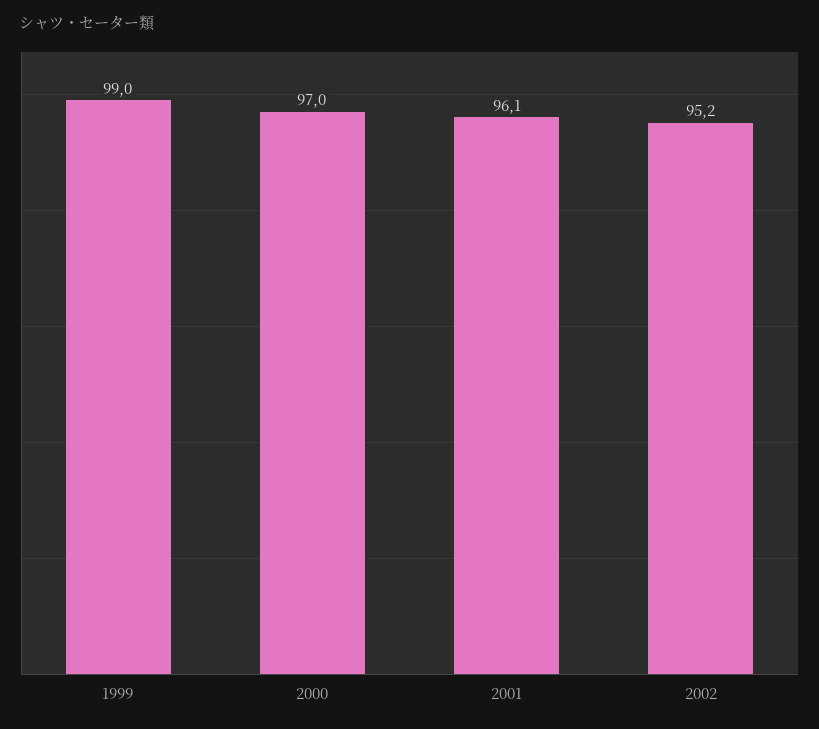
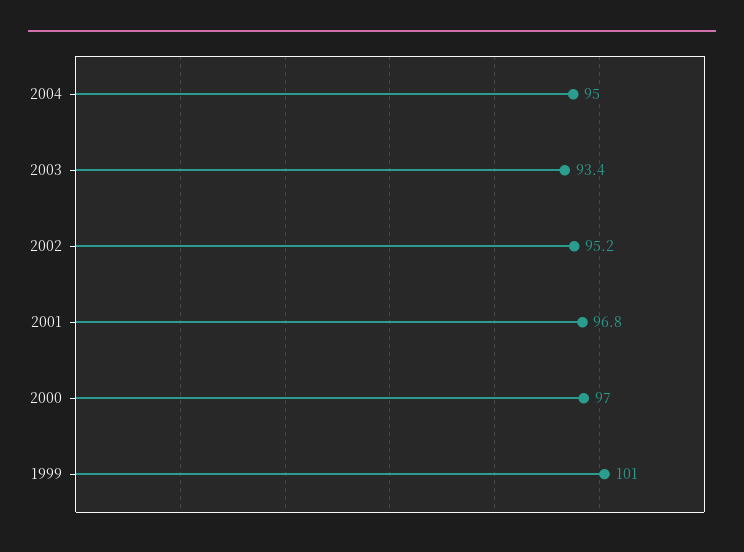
1999: 99 -> 101
2001: 96.1 -> 96.8
2004: none -> 95
2003: none -> 93.4

